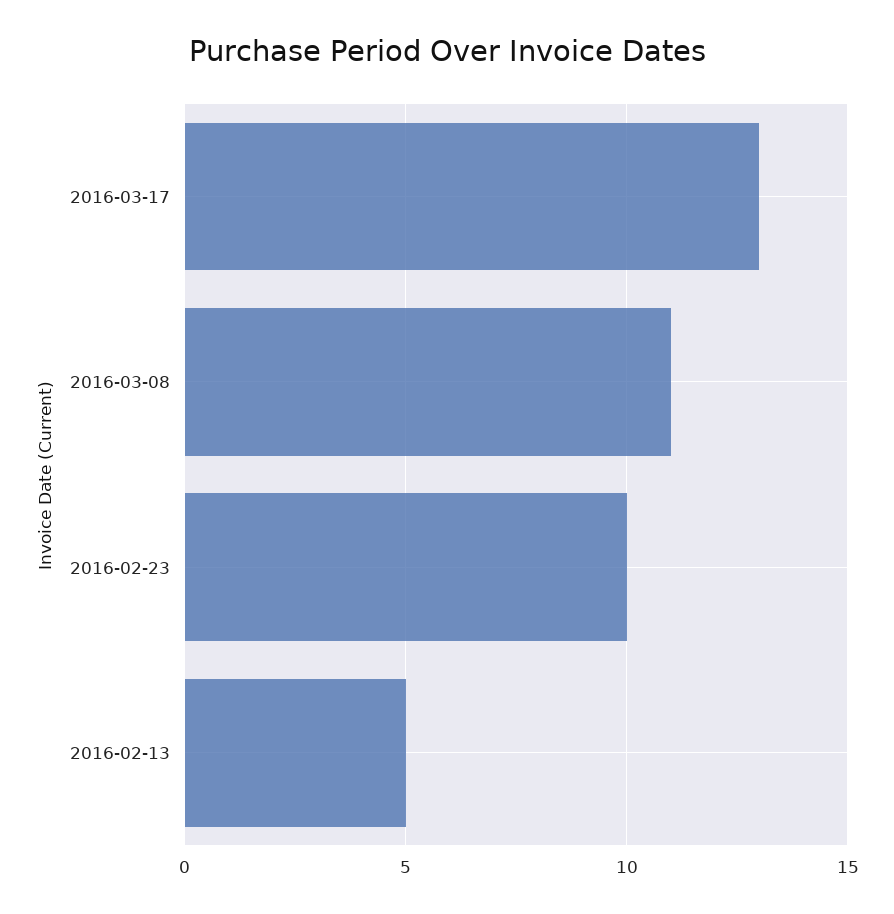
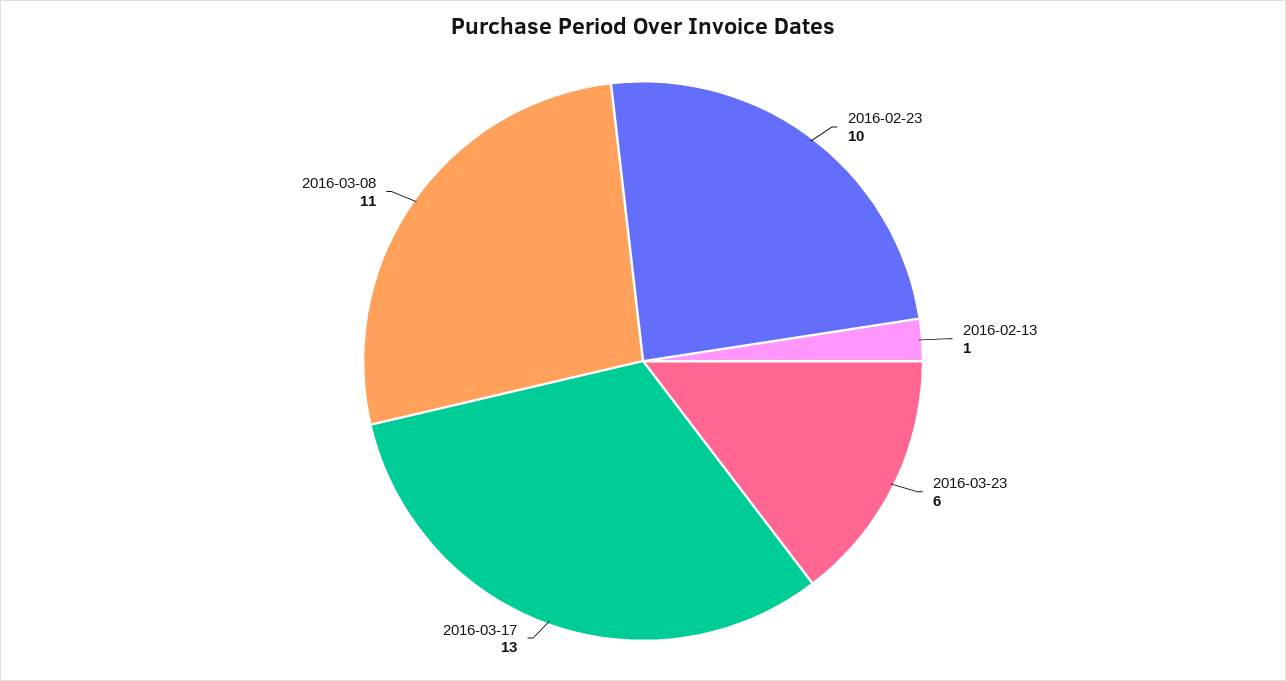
2016-02-13: 5 -> 1
2016-03-23: none -> 6

